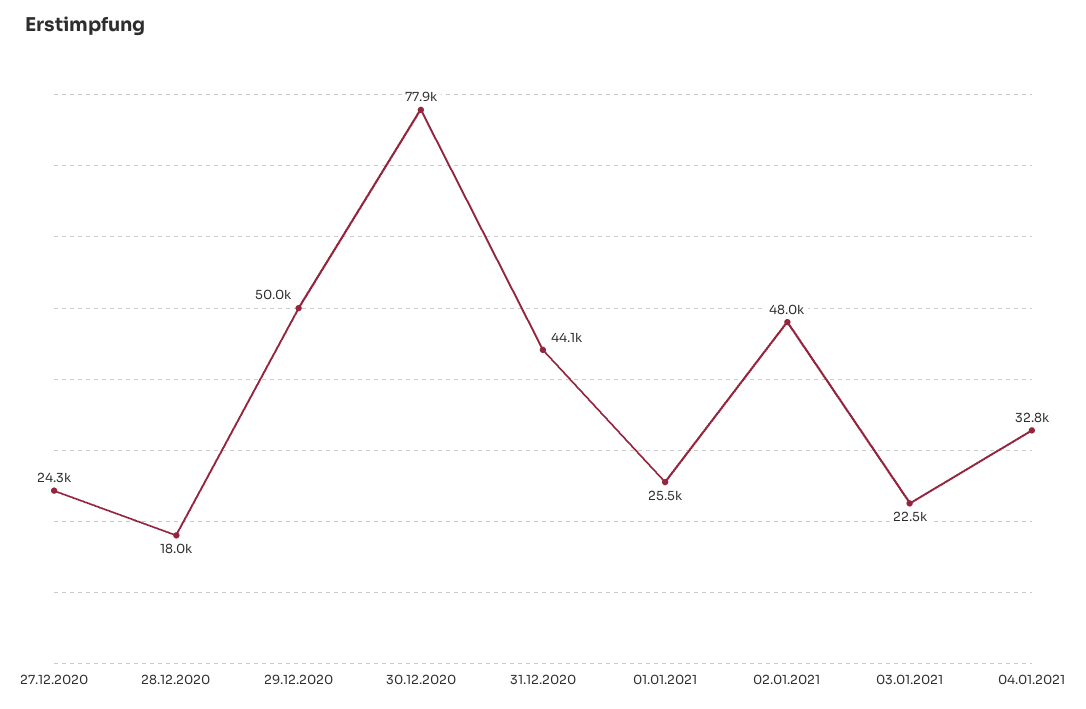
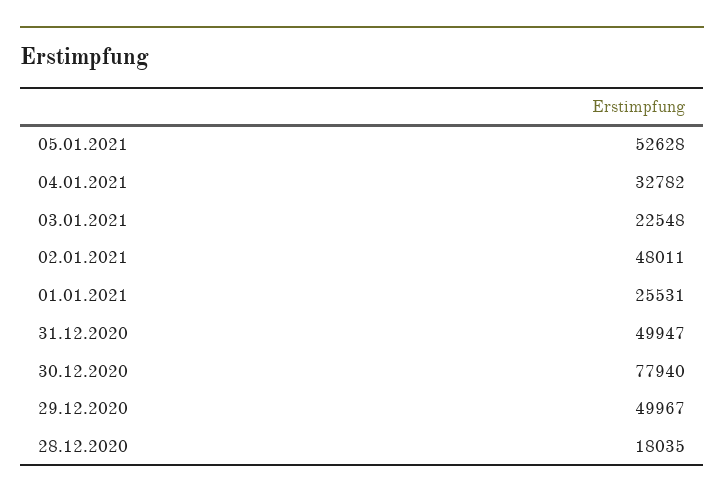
27.12.2020: 24300 -> none
31.12.2020: 44100 -> 49947
05.01.2021: none -> 52628

